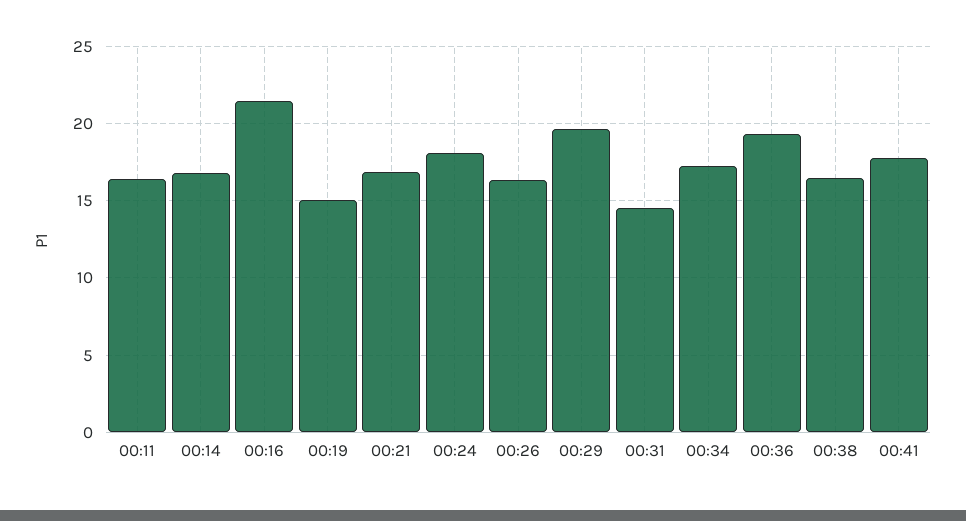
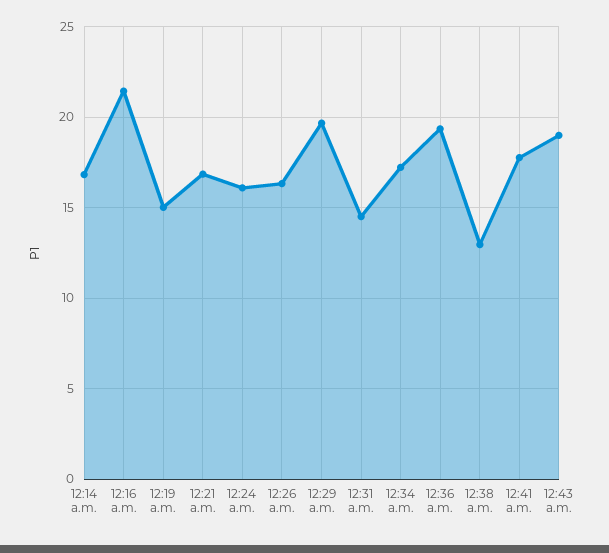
00:11: 16.5 -> none
00:24: 18 -> 16
00:38: 16.5 -> 13
12:43 a.m.: none -> 19

